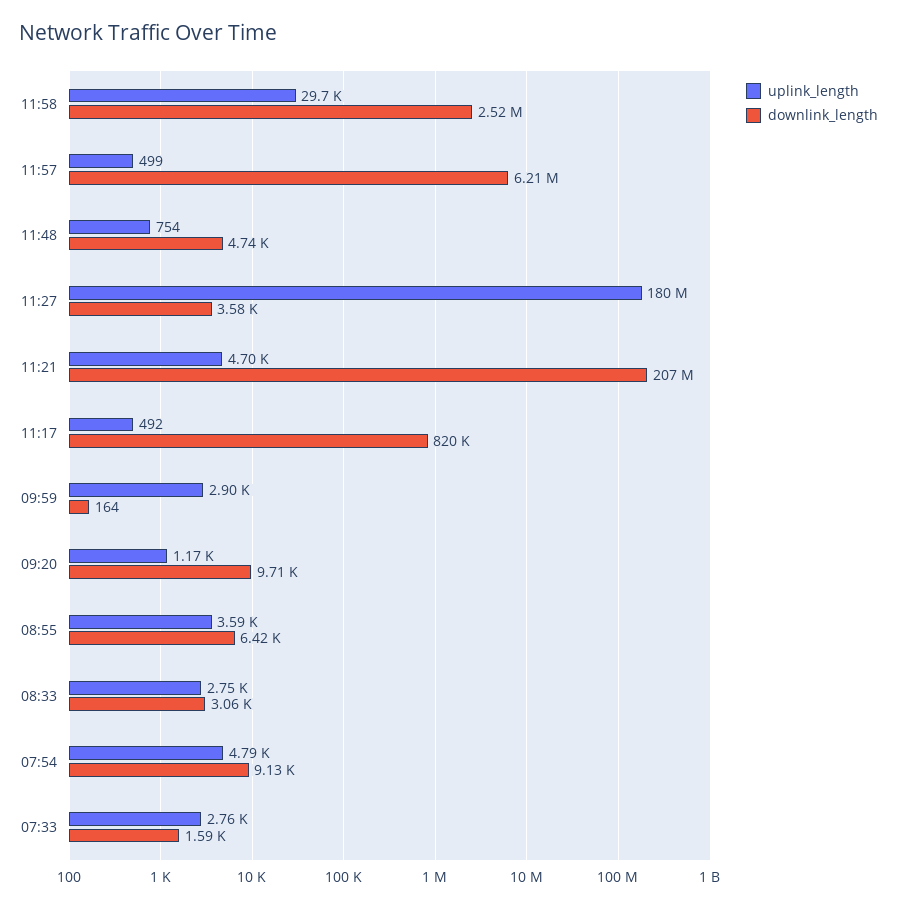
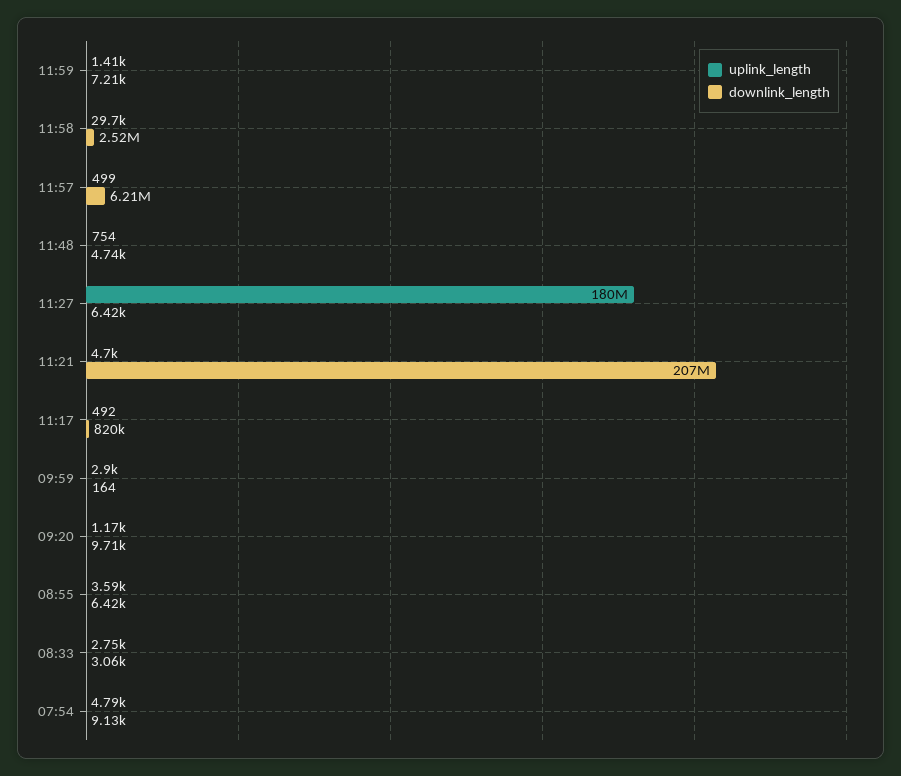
downlink_length, 11:27: 3580 -> 6420
uplink_length, 07:33: 2760 -> none
downlink_length, 07:33: 1590 -> none
uplink_length, 11:59: none -> 1410
downlink_length, 11:59: none -> 7210

